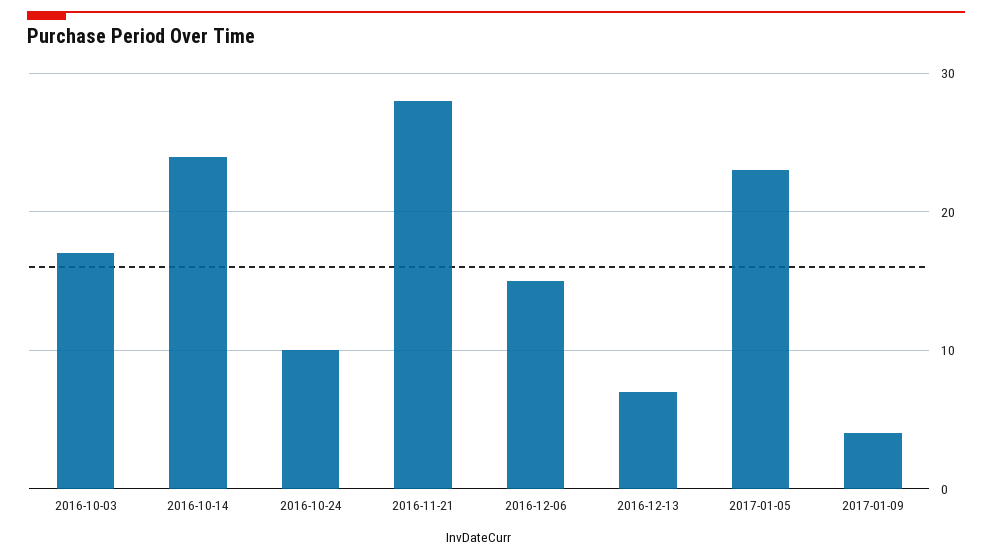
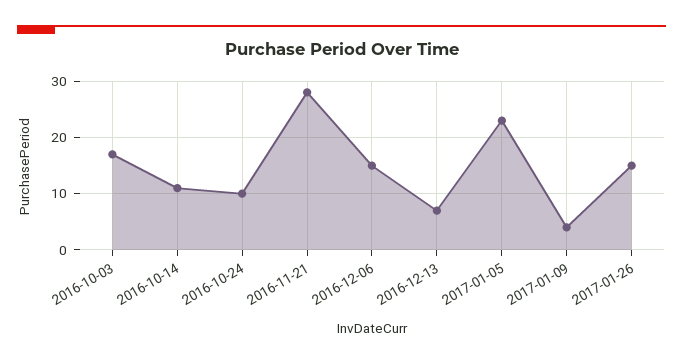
2016-10-14: 24 -> 10
2017-01-26: none -> 15

